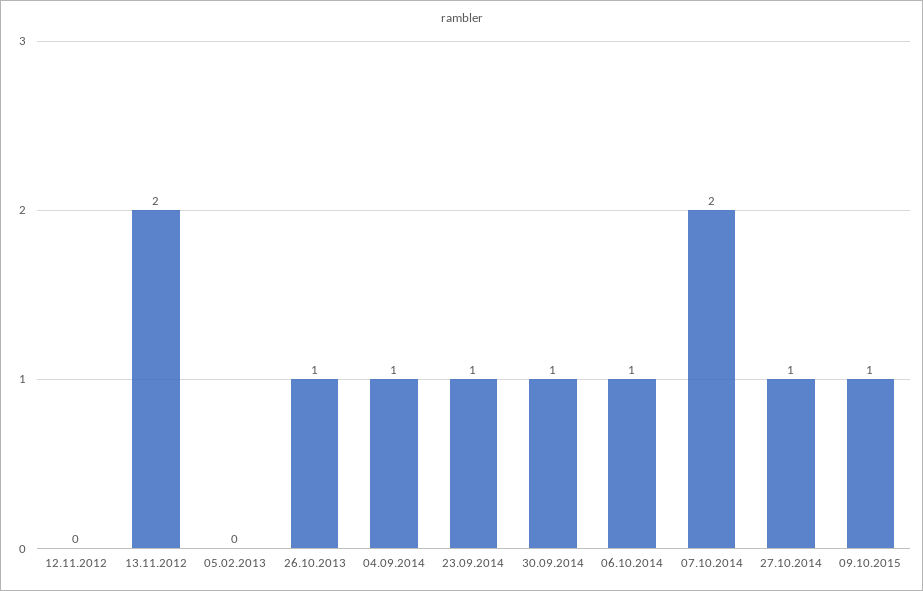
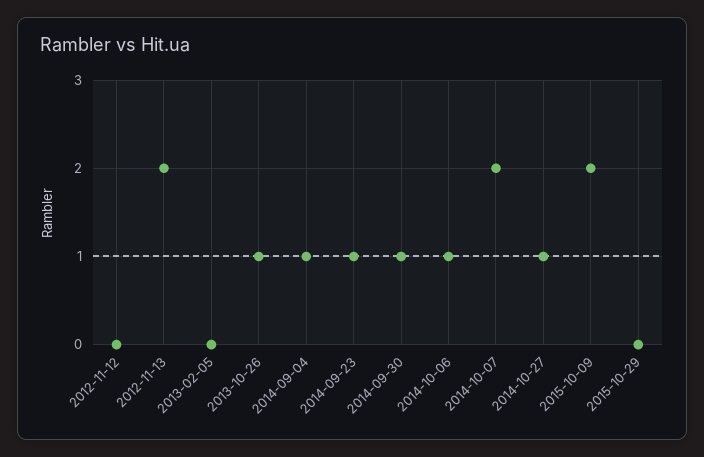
09.10.2015: 1 -> 2
2015-10-29: none -> 0

